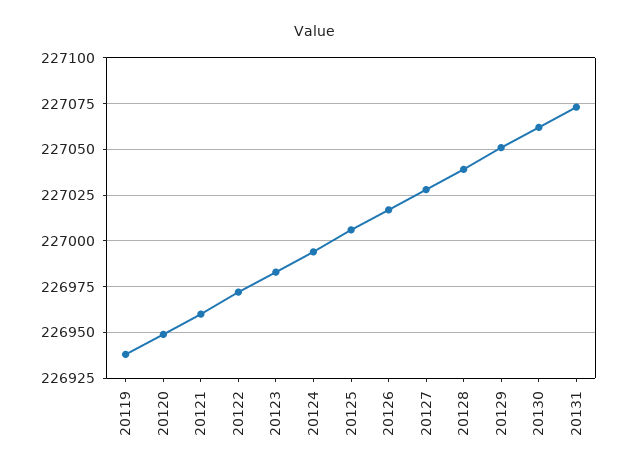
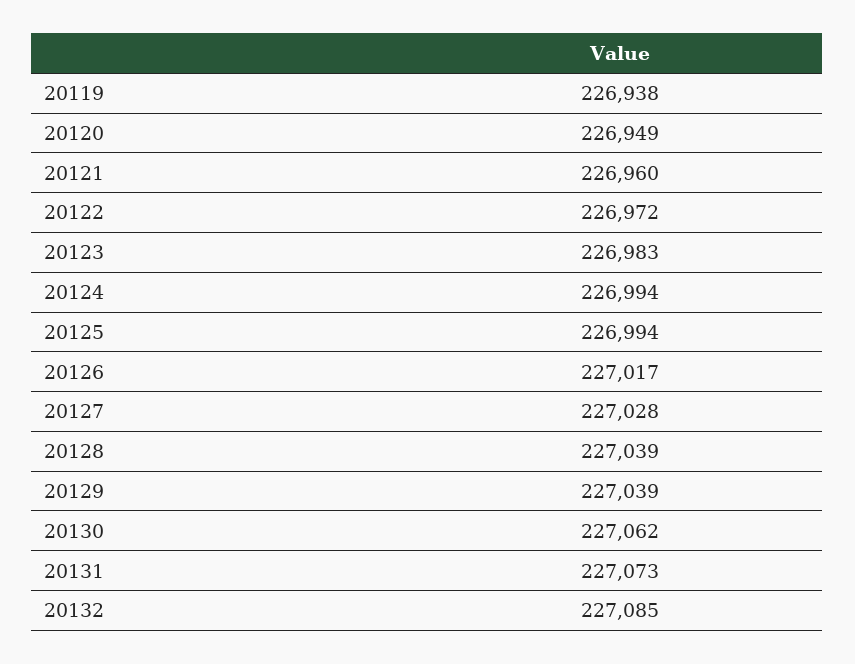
20125: 227005 -> 226994
20129: 227050 -> 227039
20132: none -> 227085

